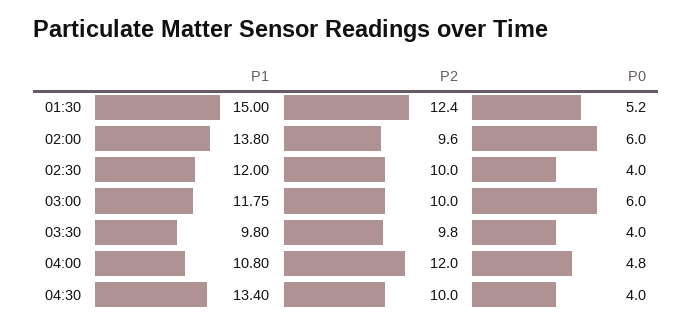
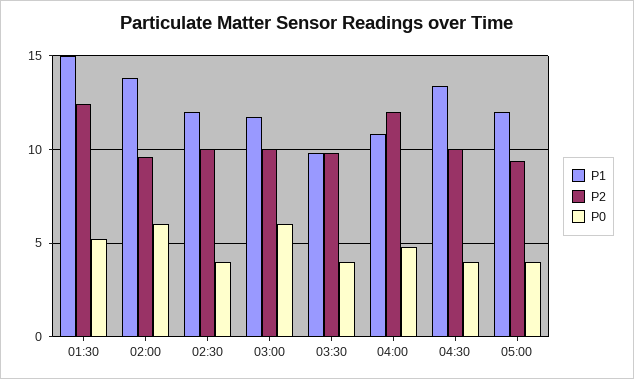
P1, 05:00: none -> 12
P2, 05:00: none -> 9.5
P0, 05:00: none -> 4

